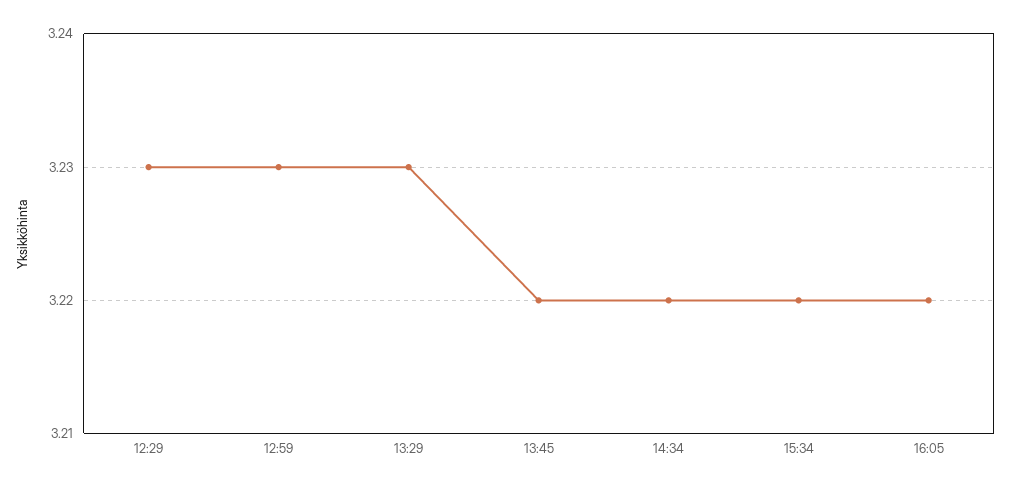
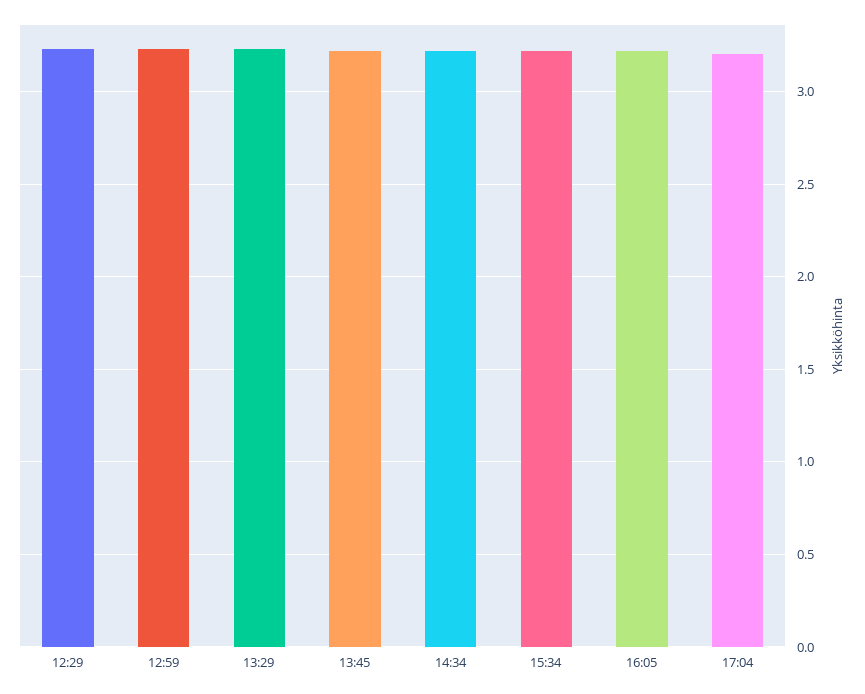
17:04: none -> 3.2

